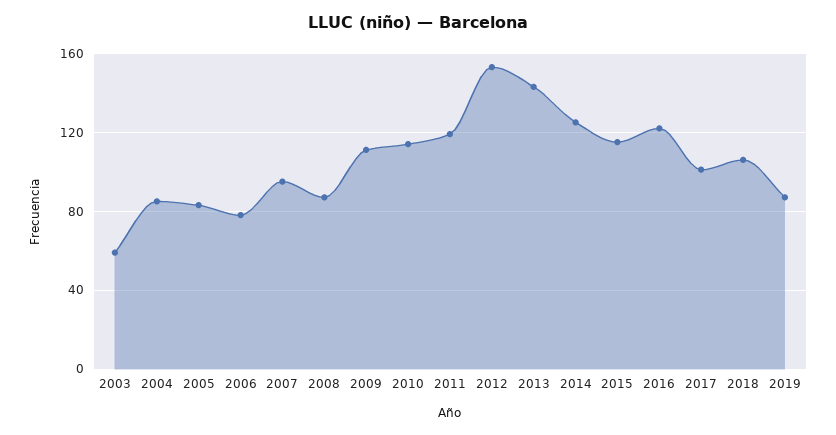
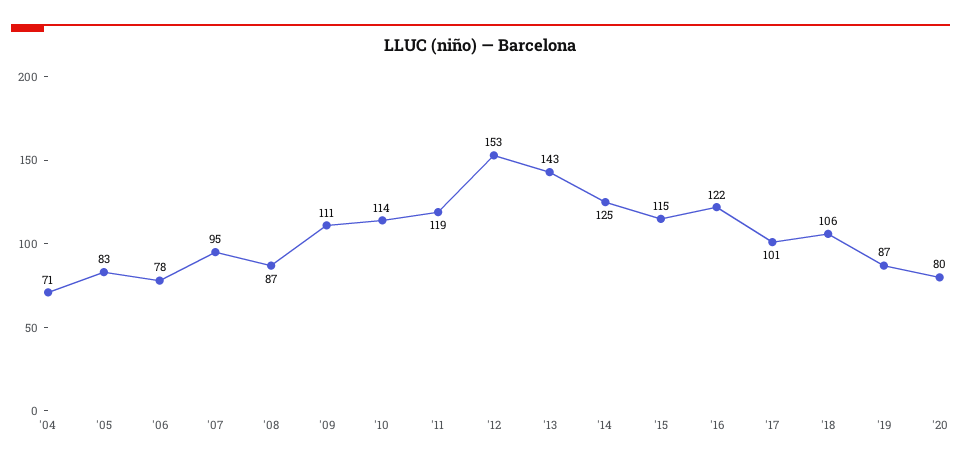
2003: 60 -> none
2004: 85 -> 71
'20: none -> 80

